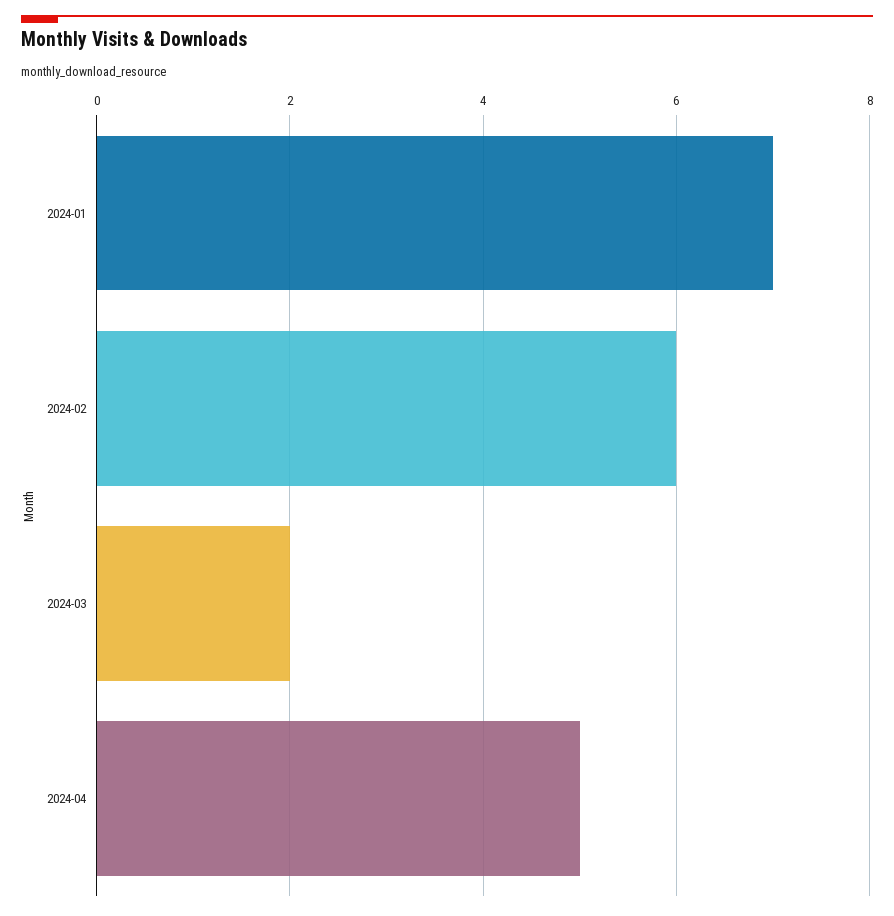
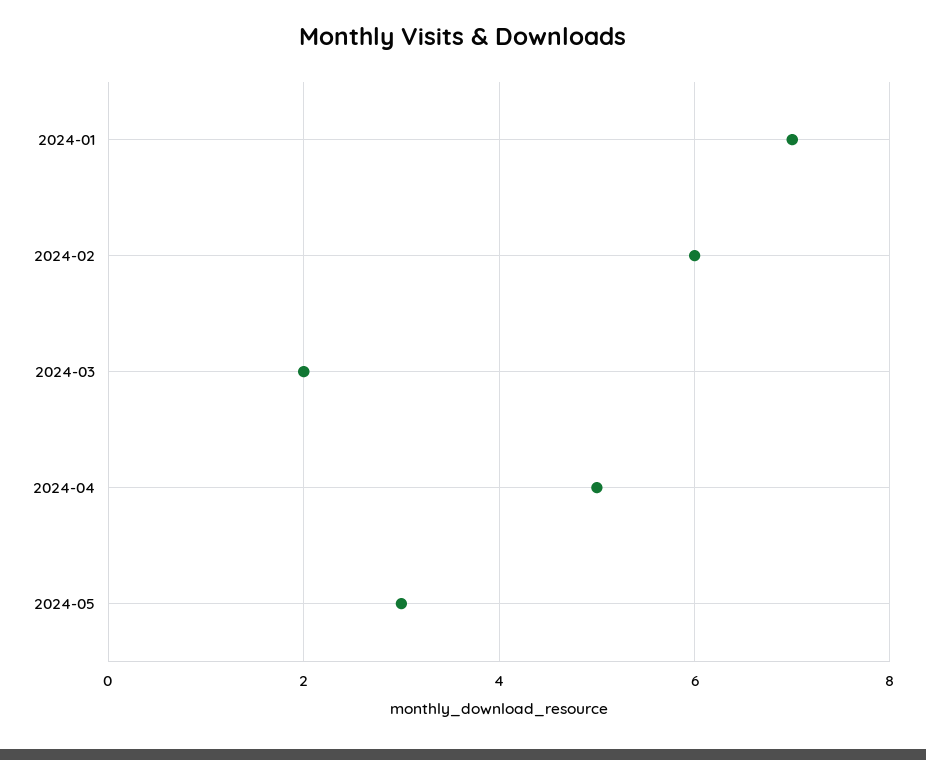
2024-05: none -> 3

